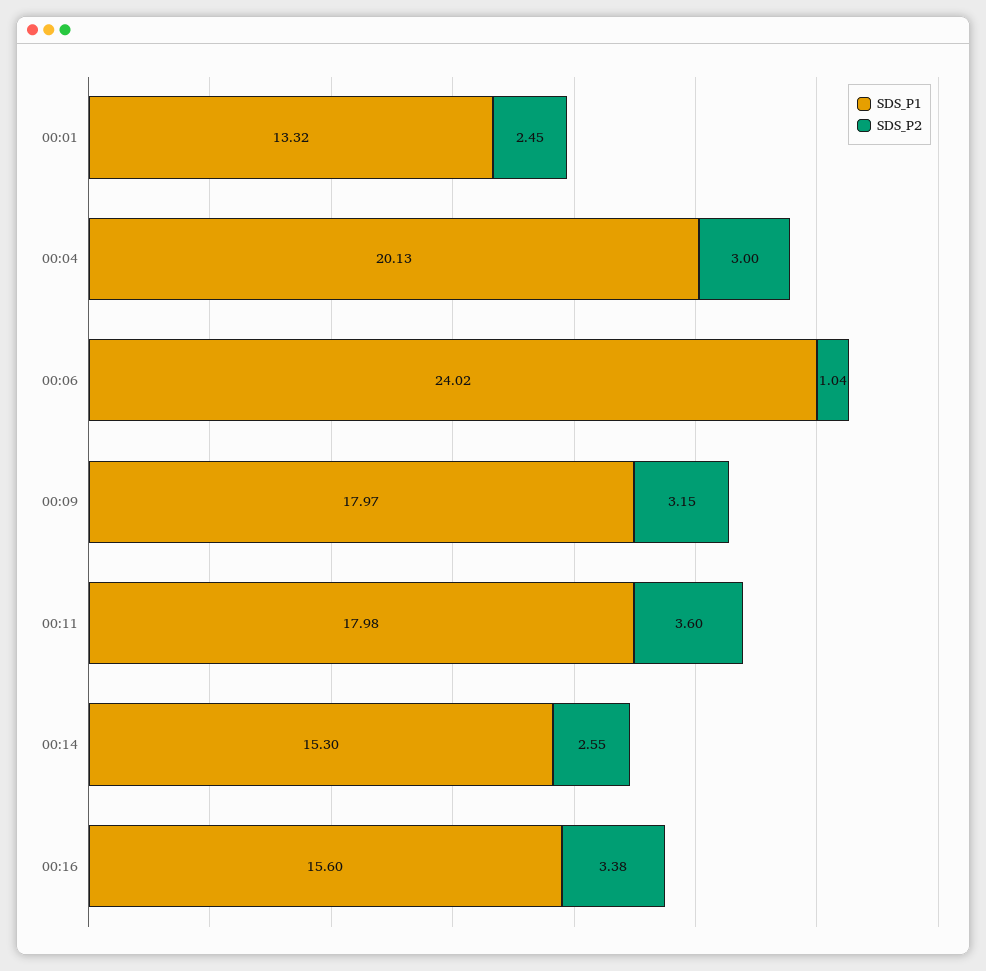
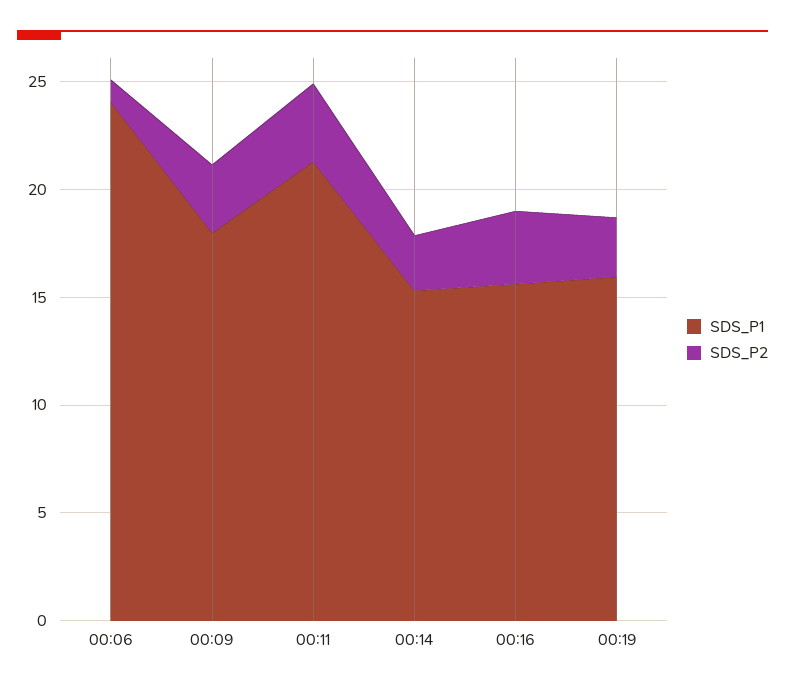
SDS_P1, 00:01: 13.32 -> none
SDS_P2, 00:01: 2.45 -> none
SDS_P1, 00:04: 20.13 -> none
SDS_P2, 00:04: 3 -> none
SDS_P1, 00:11: 17.98 -> 21
SDS_P1, 00:19: none -> 16
SDS_P2, 00:19: none -> 3

